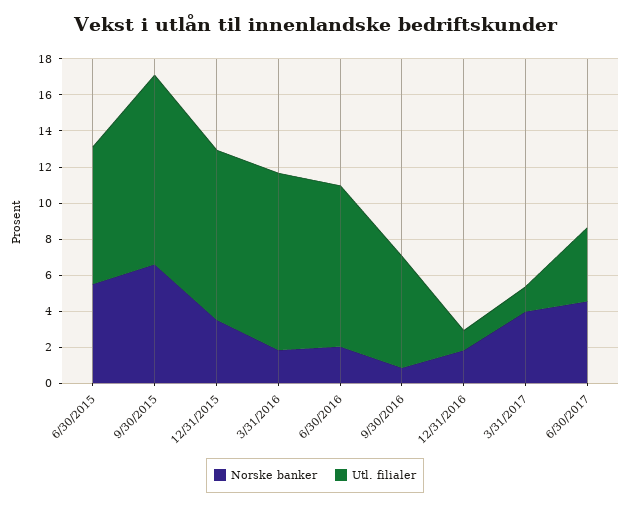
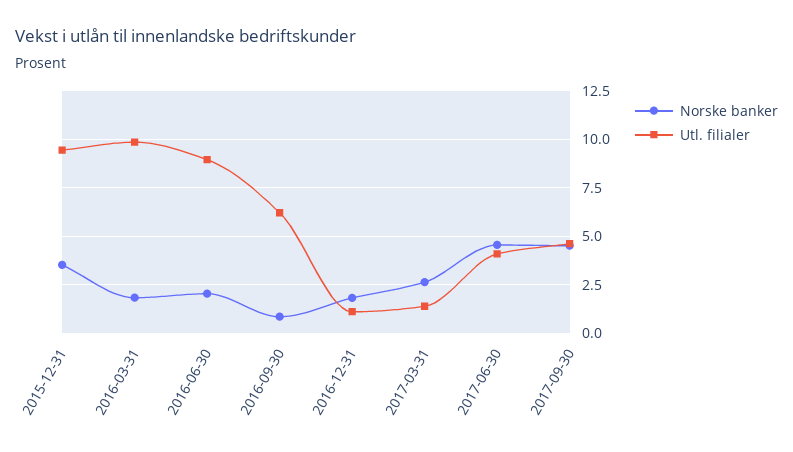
Norske banker, 6/30/2015: 5.5 -> none
Utl. filialer, 6/30/2015: 7.5 -> none
Norske banker, 9/30/2015: 6.5 -> none
Utl. filialer, 9/30/2015: 10.5 -> none
Norske banker, 3/31/2017: 4 -> 2.5
Norske banker, 2017-09-30: none -> 4.5
Utl. filialer, 2017-09-30: none -> 4.5

